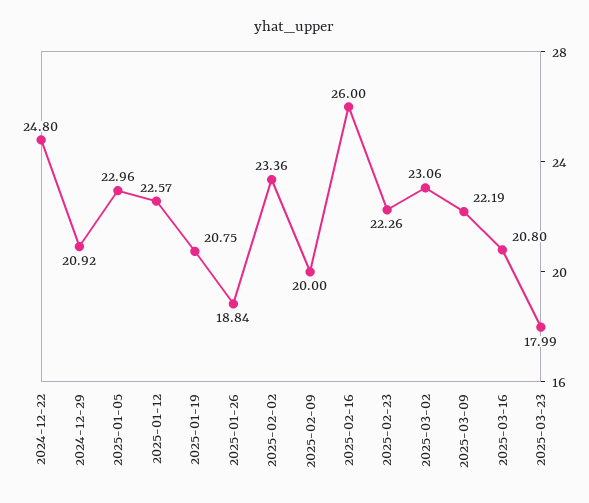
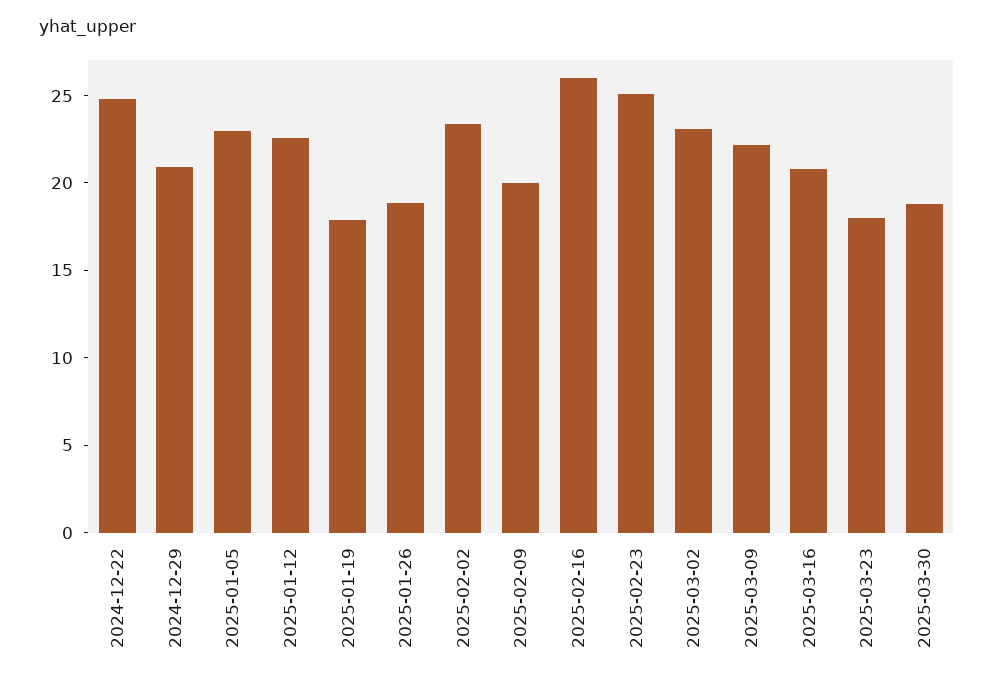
2025-01-19: 20.75 -> 18
2025-02-23: 22.26 -> 25
2025-03-30: none -> 19

